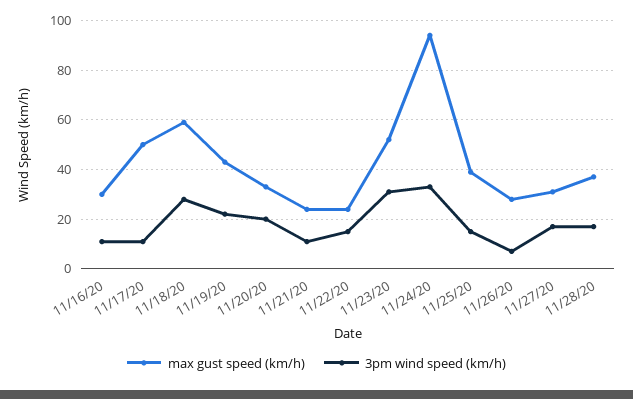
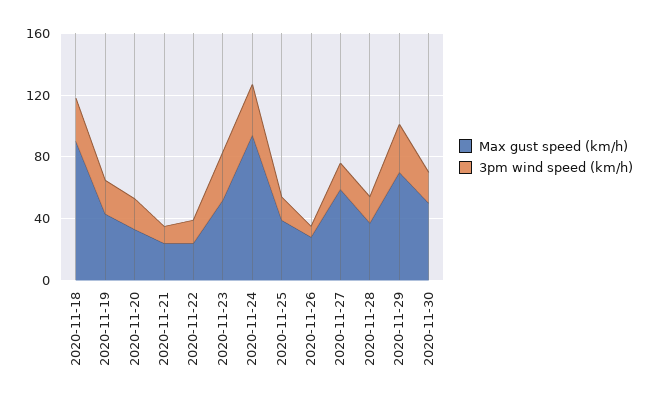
max gust speed (km/h), 11/16/20: 30 -> none
3pm wind speed (km/h), 11/16/20: 10 -> none
max gust speed (km/h), 11/17/20: 50 -> none
3pm wind speed (km/h), 11/17/20: 10 -> none
max gust speed (km/h), 11/18/20: 60 -> 90
max gust speed (km/h), 11/27/20: 30 -> 60
max gust speed (km/h), 2020-11-29: none -> 70
3pm wind speed (km/h), 2020-11-29: none -> 30
max gust speed (km/h), 2020-11-30: none -> 50
3pm wind speed (km/h), 2020-11-30: none -> 20

